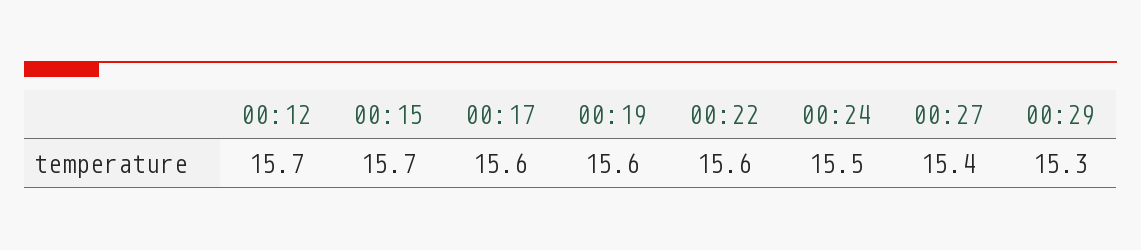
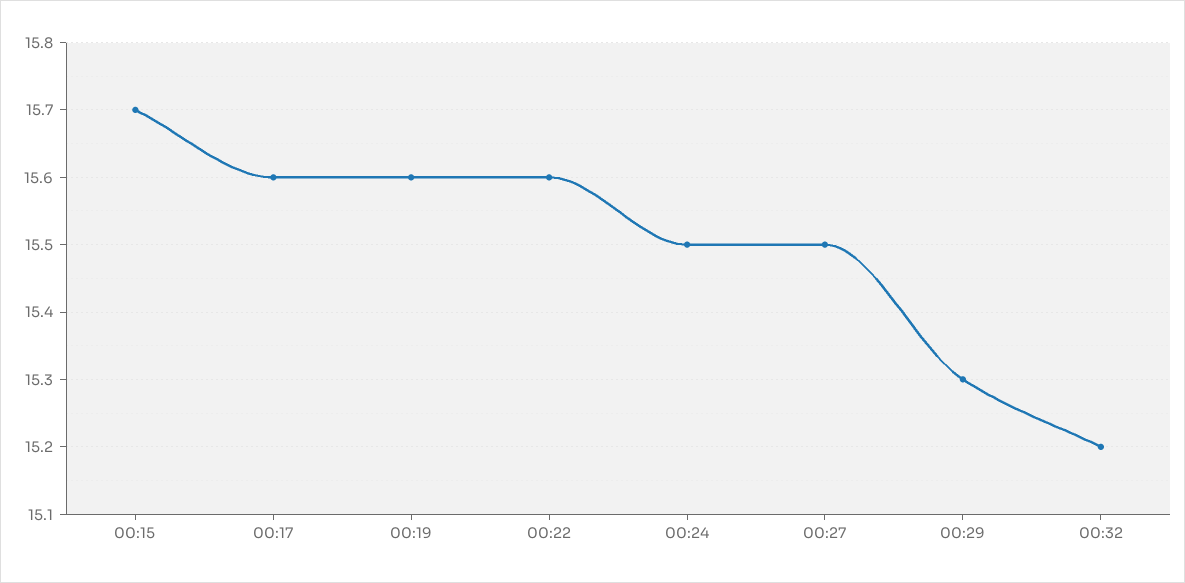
00:12: 15.7 -> none
00:27: 15.4 -> 15.5
00:32: none -> 15.2

